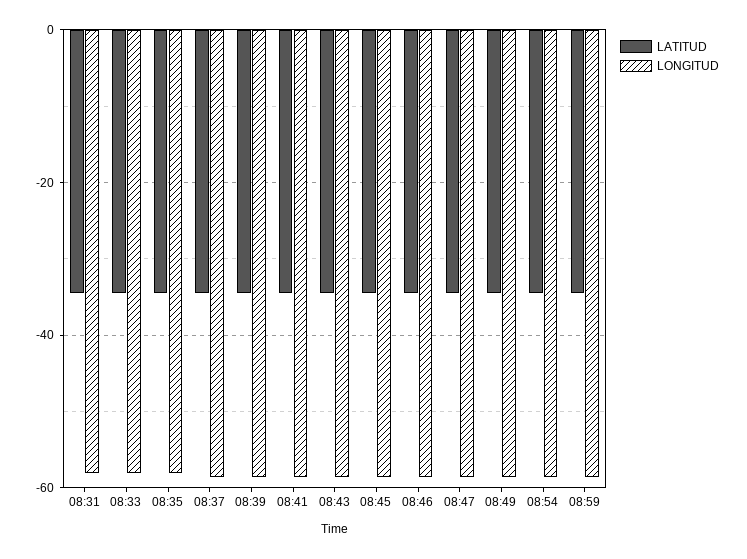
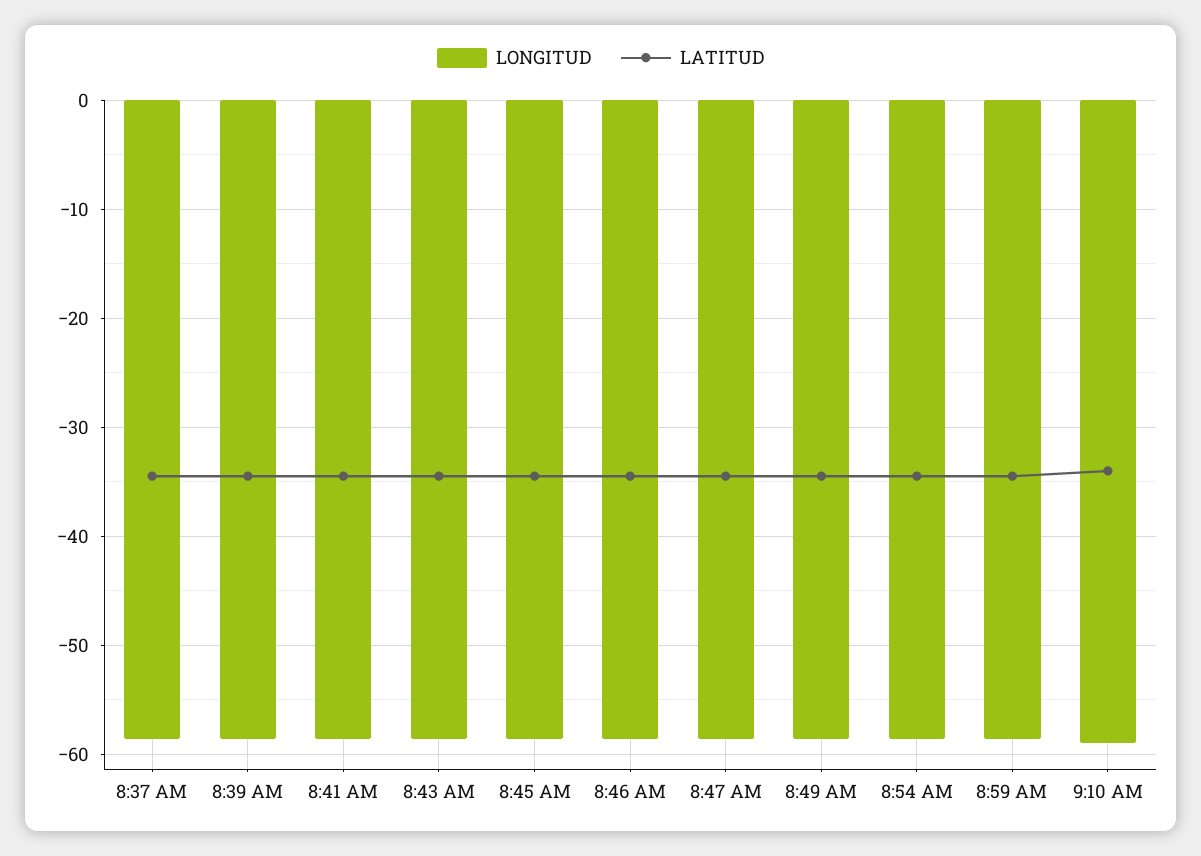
LATITUD, 08:31: -34 -> none
LONGITUD, 08:31: -58 -> none
LATITUD, 08:33: -34 -> none
LONGITUD, 08:33: -58 -> none
LATITUD, 08:35: -34 -> none
LONGITUD, 08:35: -58 -> none
LONGITUD, 9:10 AM: none -> -59
LATITUD, 9:10 AM: none -> -34

